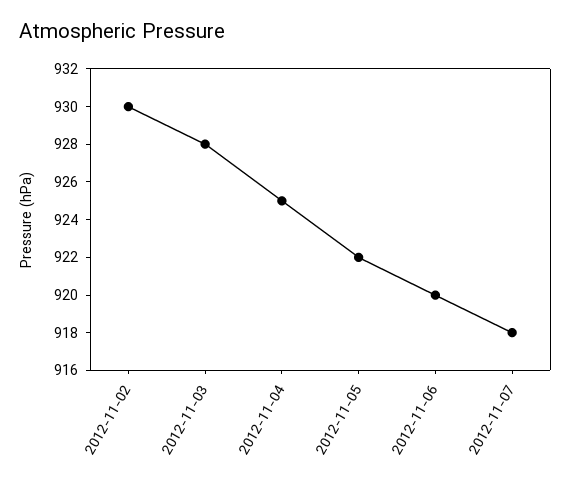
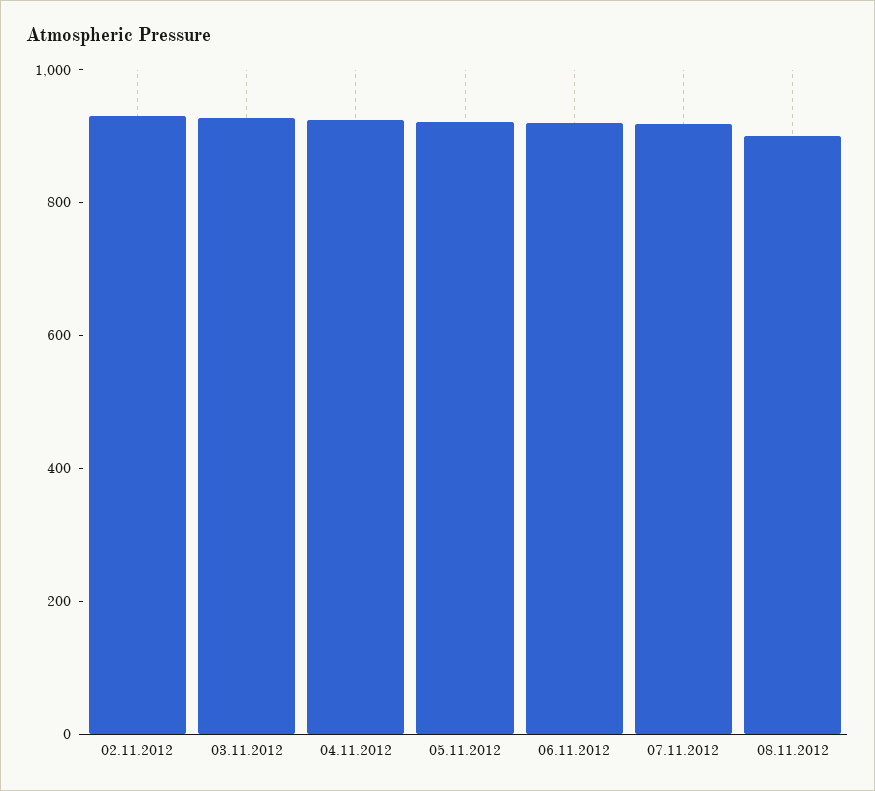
08.11.2012: none -> 900

